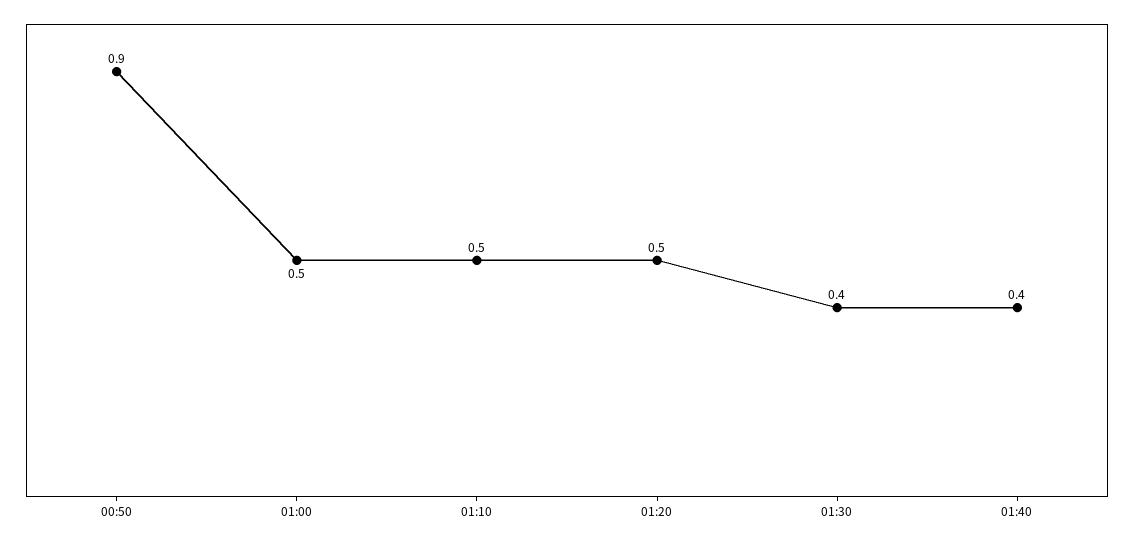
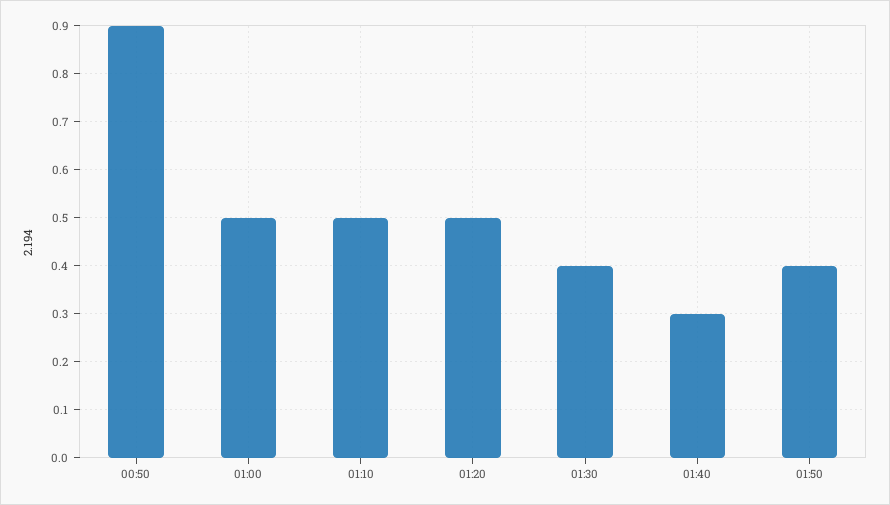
01:40: 0.4 -> 0.3
01:50: none -> 0.4

